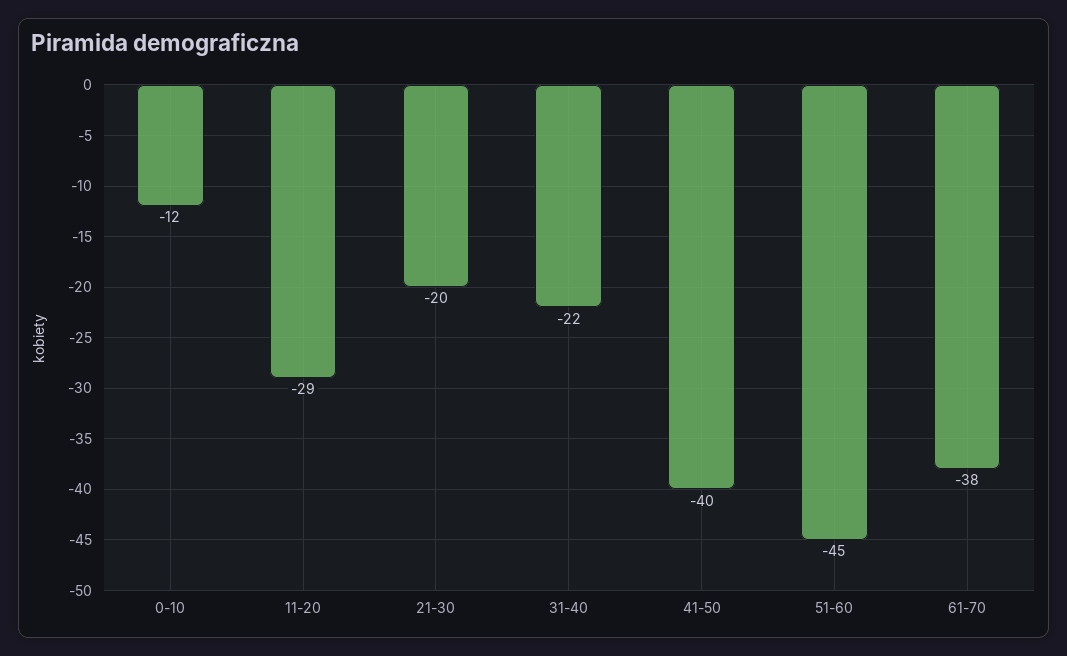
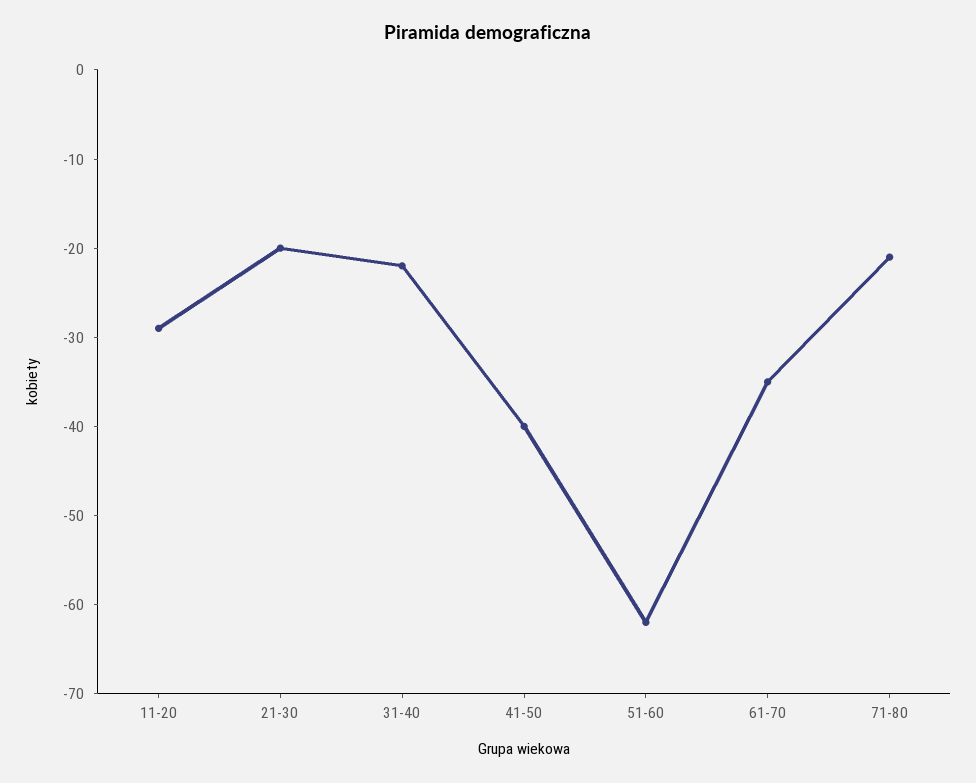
0-10: -12 -> none
51-60: -45 -> -62
61-70: -38 -> -35
71-80: none -> -21

